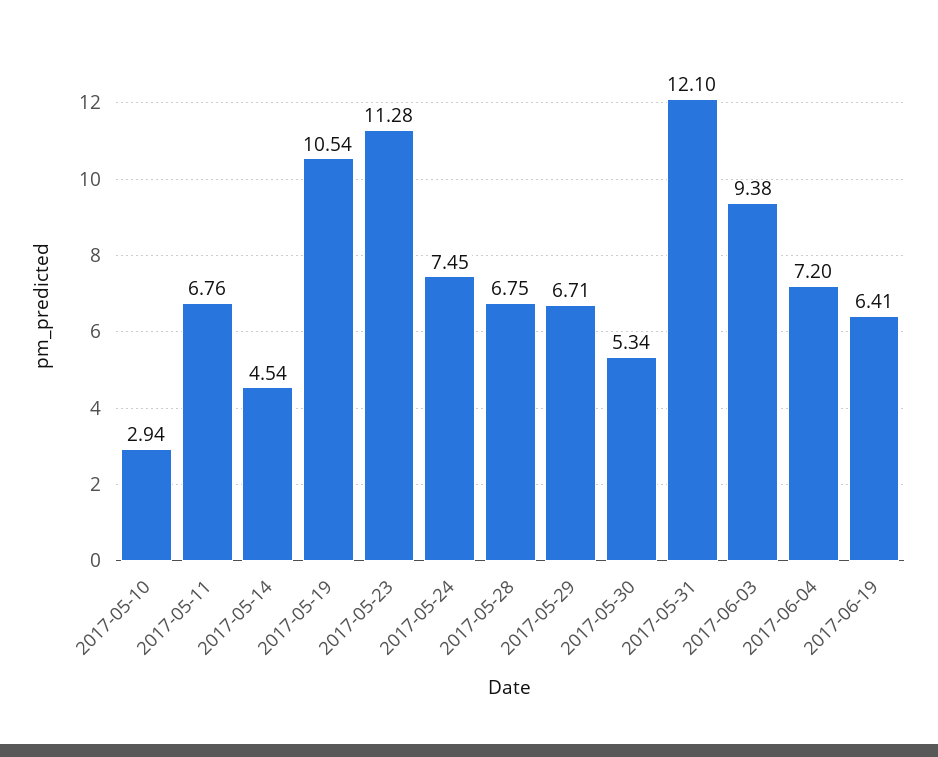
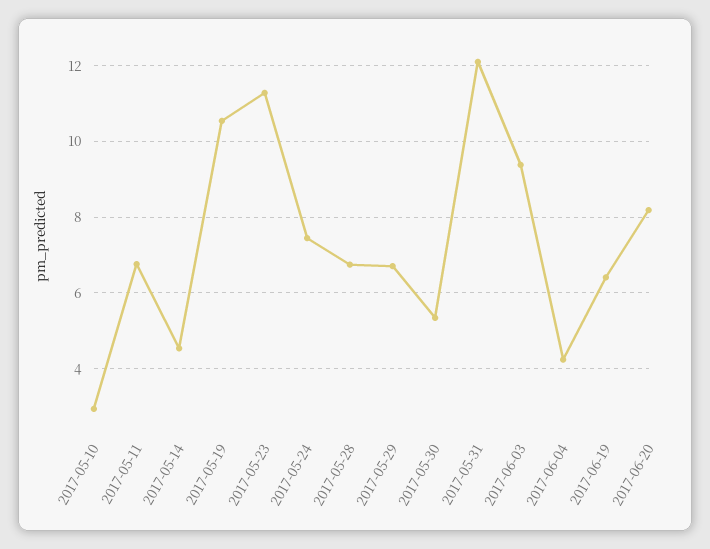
2017-06-04: 7.2 -> 4.2
2017-06-20: none -> 8.2

